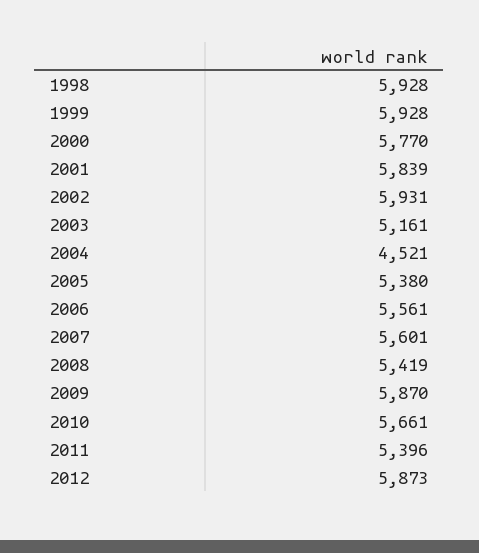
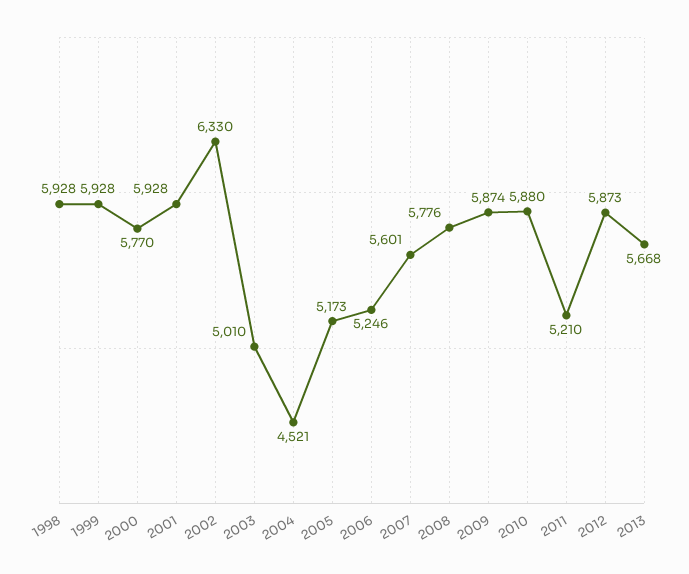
2001: 5839 -> 5928
2002: 5931 -> 6330
2003: 5161 -> 5010
2005: 5380 -> 5173
2006: 5561 -> 5246
2008: 5419 -> 5776
2009: 5870 -> 5874
2010: 5661 -> 5880
2011: 5396 -> 5210
2013: none -> 5668

